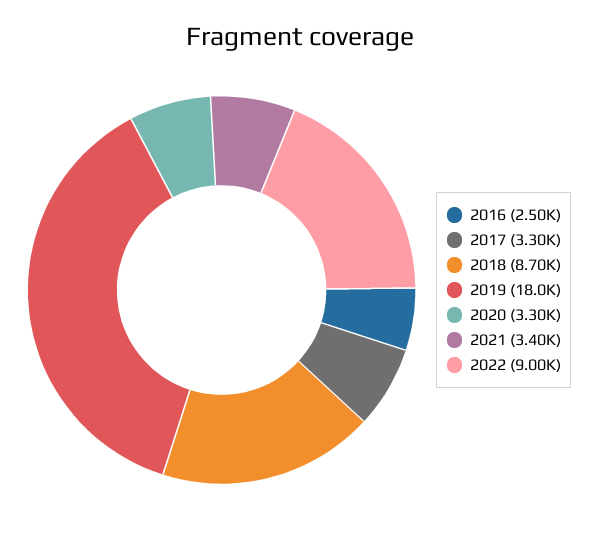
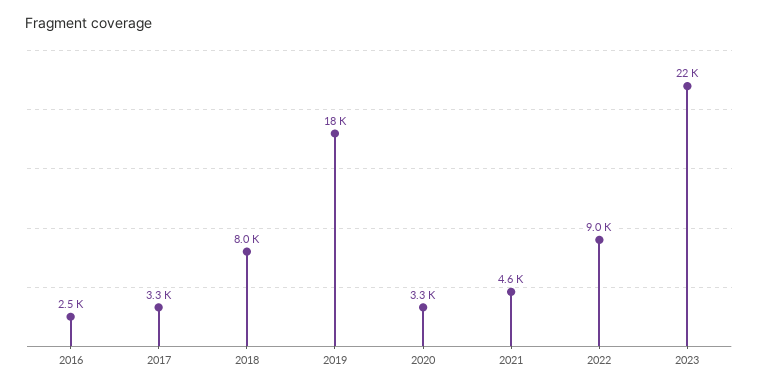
2018: 8700 -> 8000
2021: 3400 -> 4600
2023: none -> 22000

